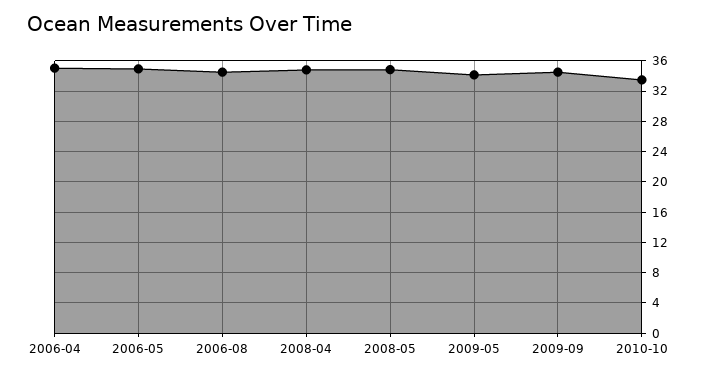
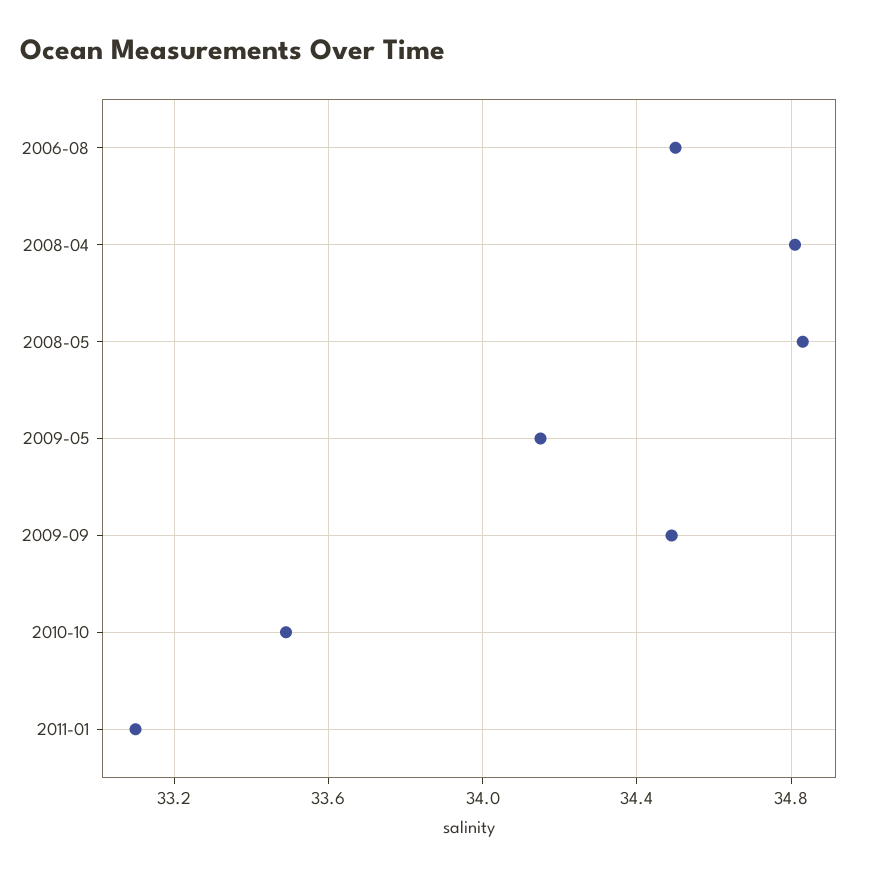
2006-04: 35 -> none
2006-05: 35 -> none
2011-01: none -> 33.1

